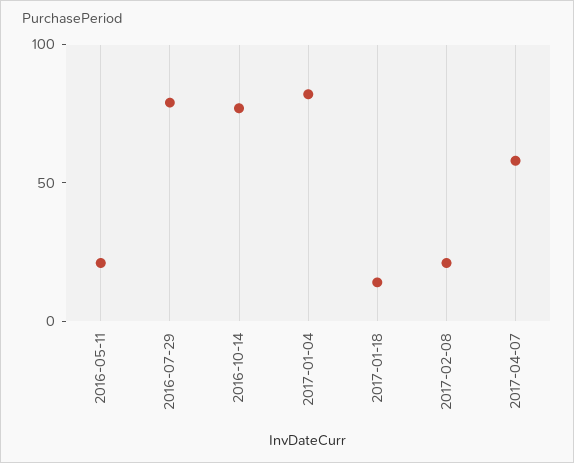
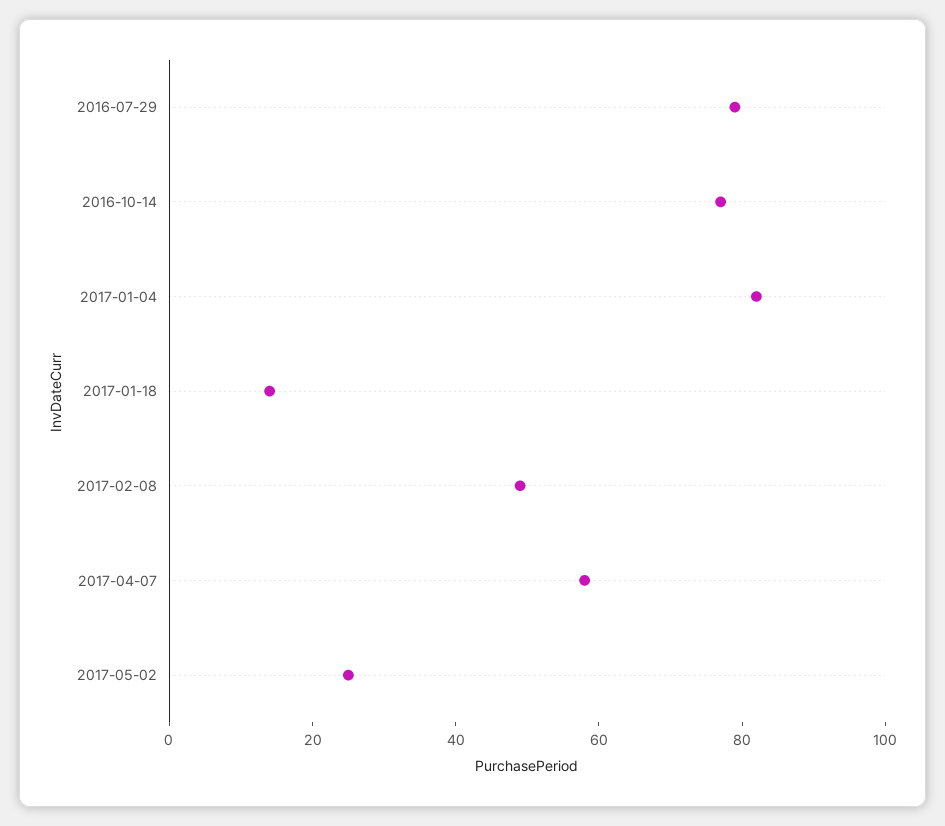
2016-05-11: 20 -> none
2017-02-08: 20 -> 50
2017-05-02: none -> 25

